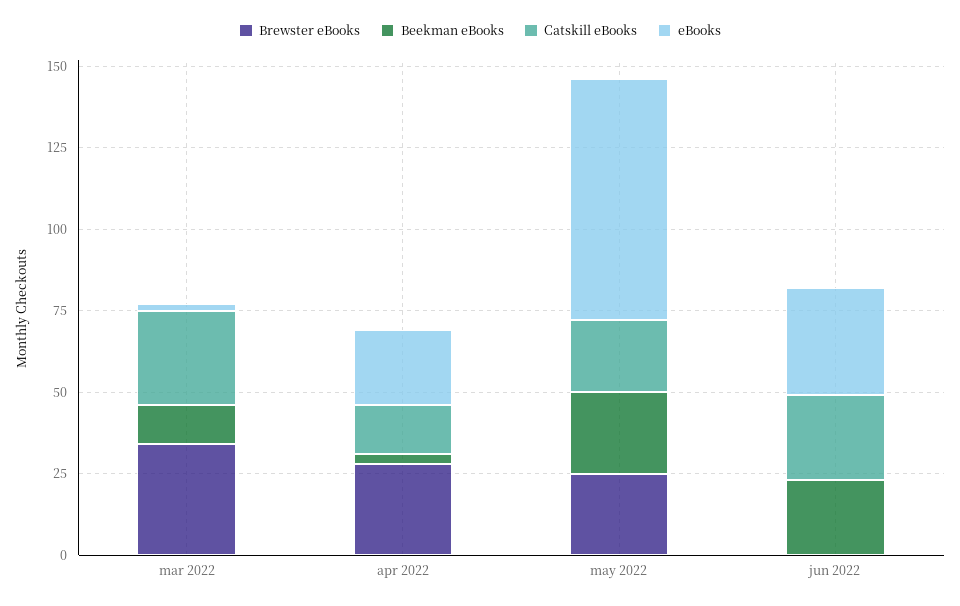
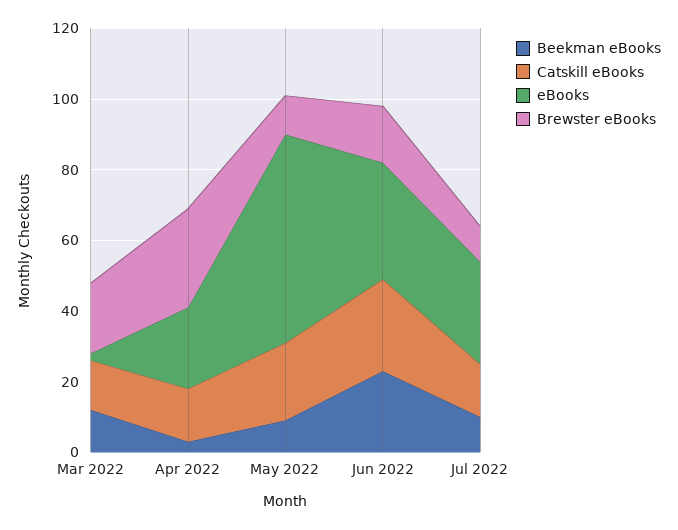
Brewster eBooks, mar 2022: 35 -> 20
Catskill eBooks, mar 2022: 30 -> 15
Brewster eBooks, may 2022: 25 -> 10
Beekman eBooks, may 2022: 25 -> 10
eBooks, may 2022: 75 -> 60
Brewster eBooks, jun 2022: 0 -> 15
Beekman eBooks, Jul 2022: none -> 10
Catskill eBooks, Jul 2022: none -> 15
eBooks, Jul 2022: none -> 30
Brewster eBooks, Jul 2022: none -> 10

